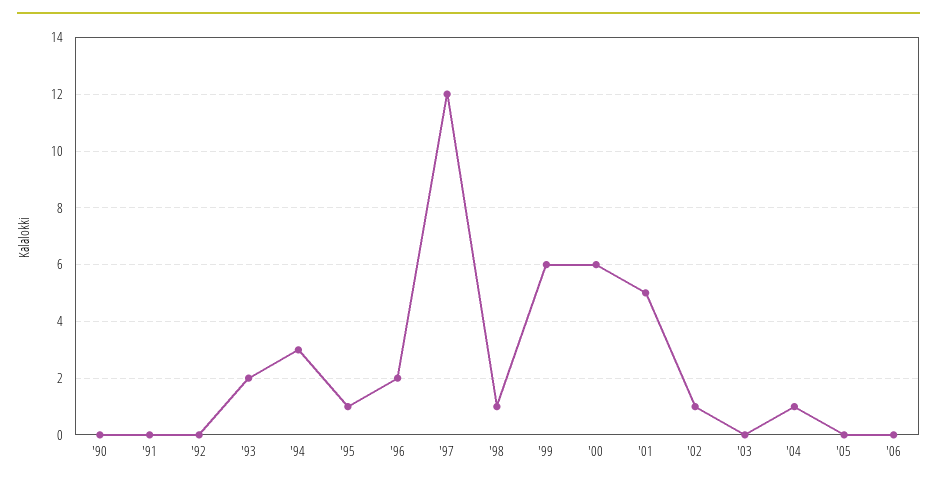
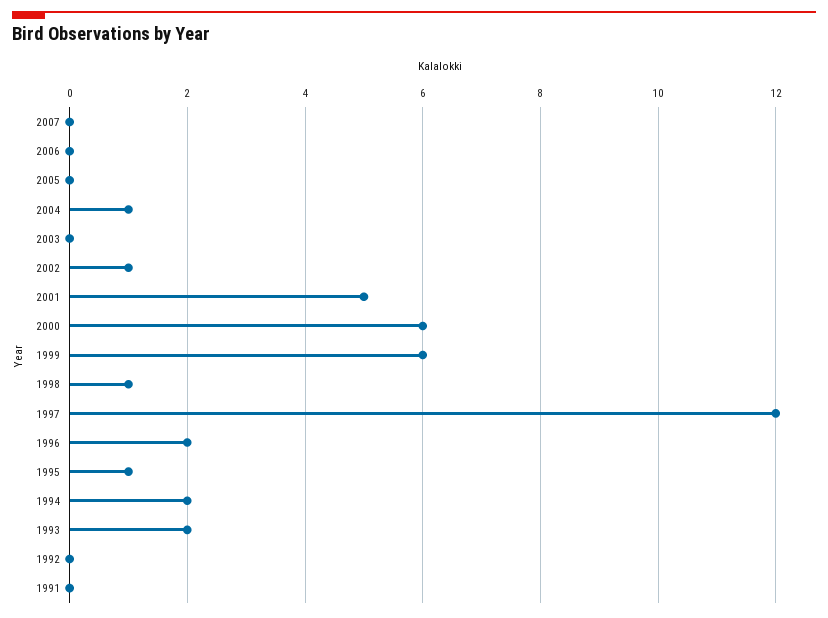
'90: 0 -> none
'94: 3 -> 2
2007: none -> 0

